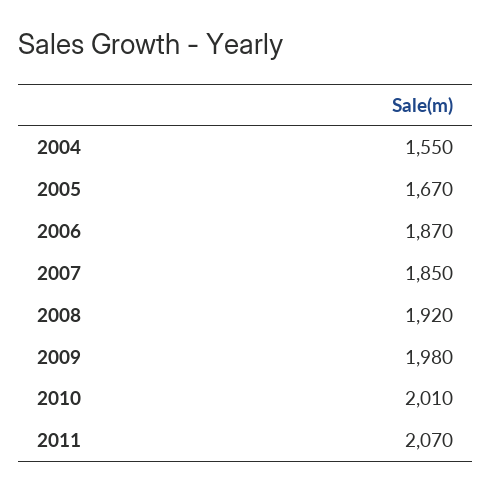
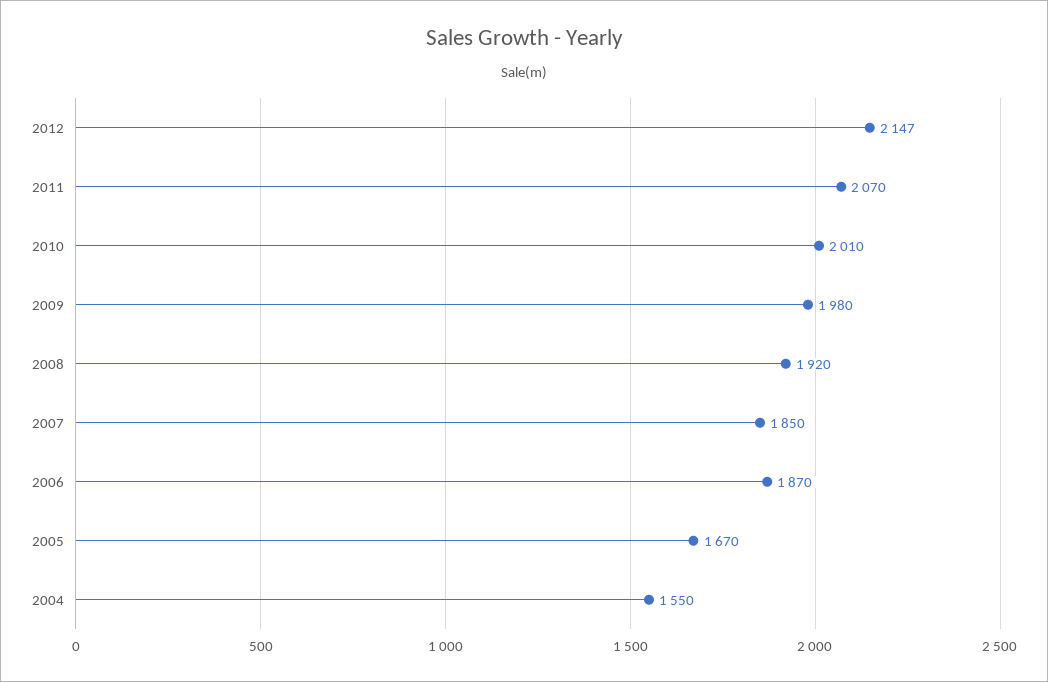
2012: none -> 2147

